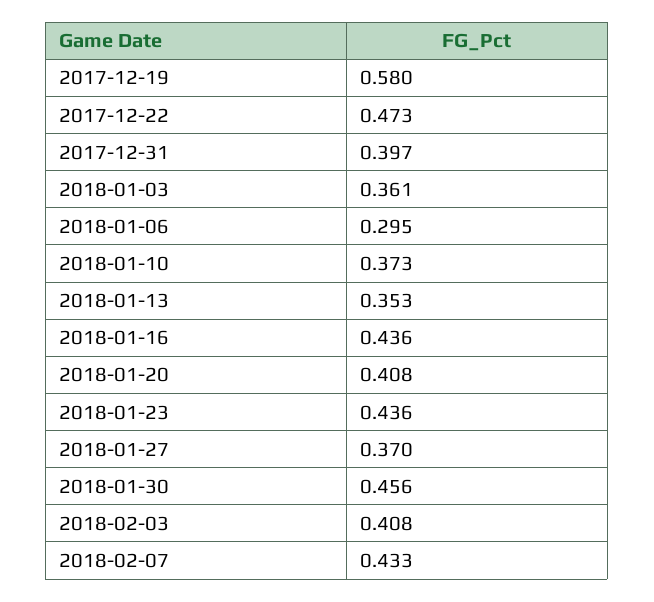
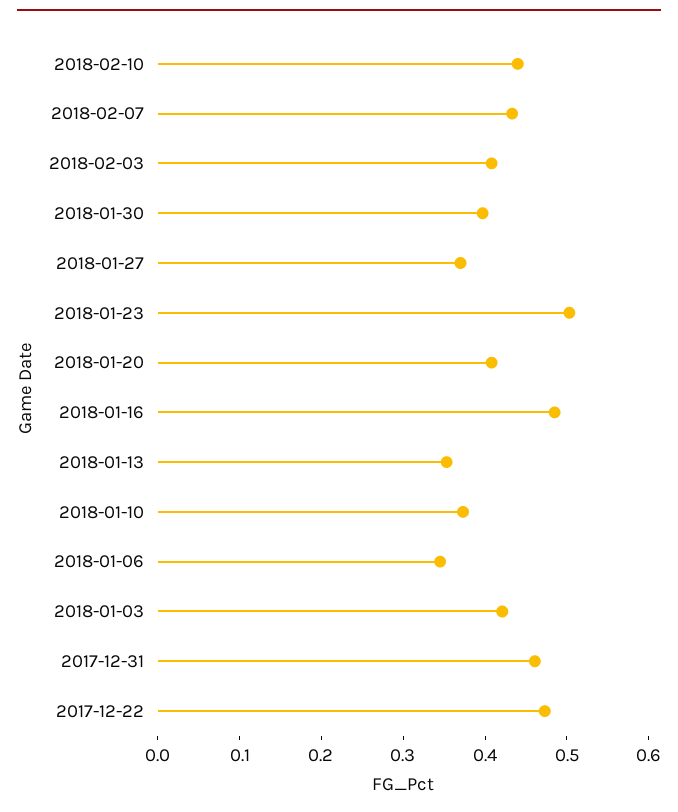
2017-12-19: 0.58 -> none
2017-12-31: 0.397 -> 0.46
2018-01-03: 0.361 -> 0.42
2018-01-06: 0.295 -> 0.34
2018-01-16: 0.436 -> 0.48
2018-01-23: 0.436 -> 0.5
2018-01-30: 0.456 -> 0.4
2018-02-10: none -> 0.44

